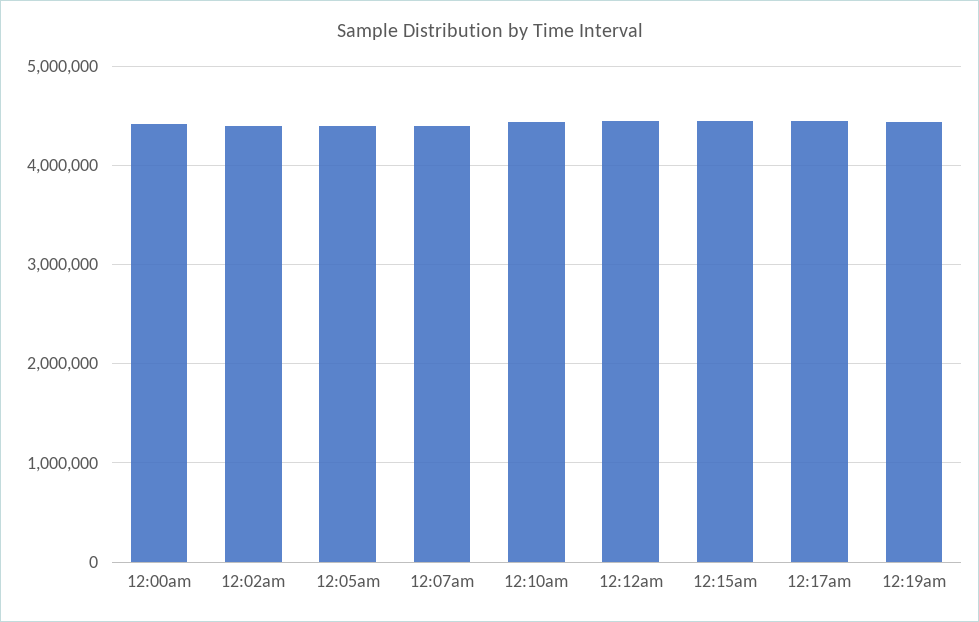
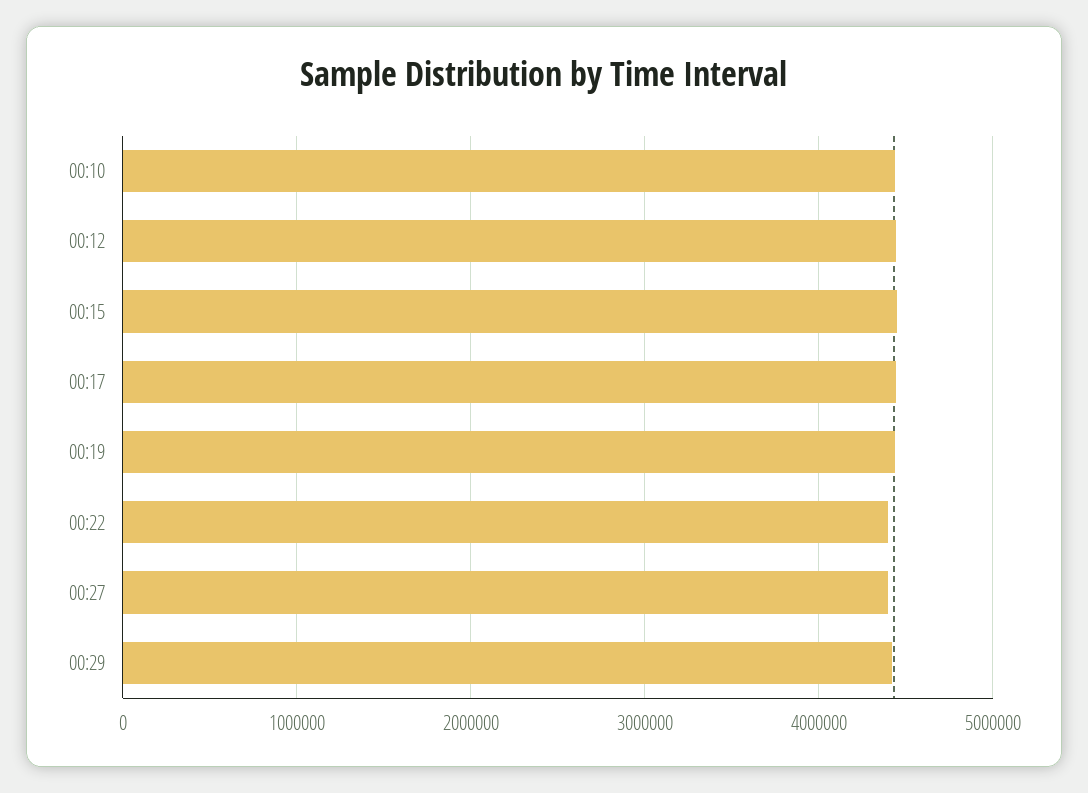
12:00am: 4400000 -> none
12:02am: 4400000 -> none
12:05am: 4400000 -> none
12:07am: 4400000 -> none
00:22: none -> 4400000
00:27: none -> 4400000
00:29: none -> 4400000

